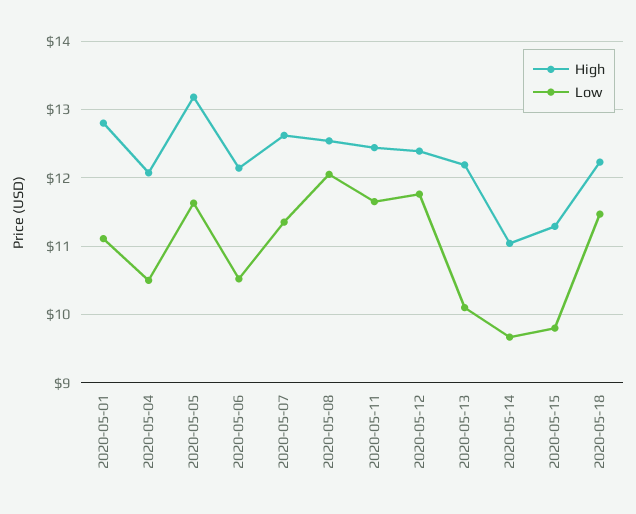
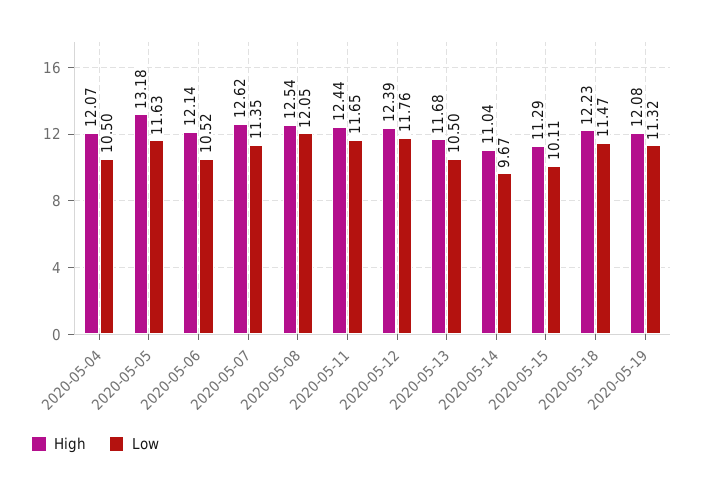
High, 2020-05-01: 12.8 -> none
Low, 2020-05-01: 11.1 -> none
High, 2020-05-13: 12.2 -> 11.68
Low, 2020-05-13: 10.1 -> 10.5
Low, 2020-05-15: 9.8 -> 10.11
High, 2020-05-19: none -> 12.08
Low, 2020-05-19: none -> 11.32

